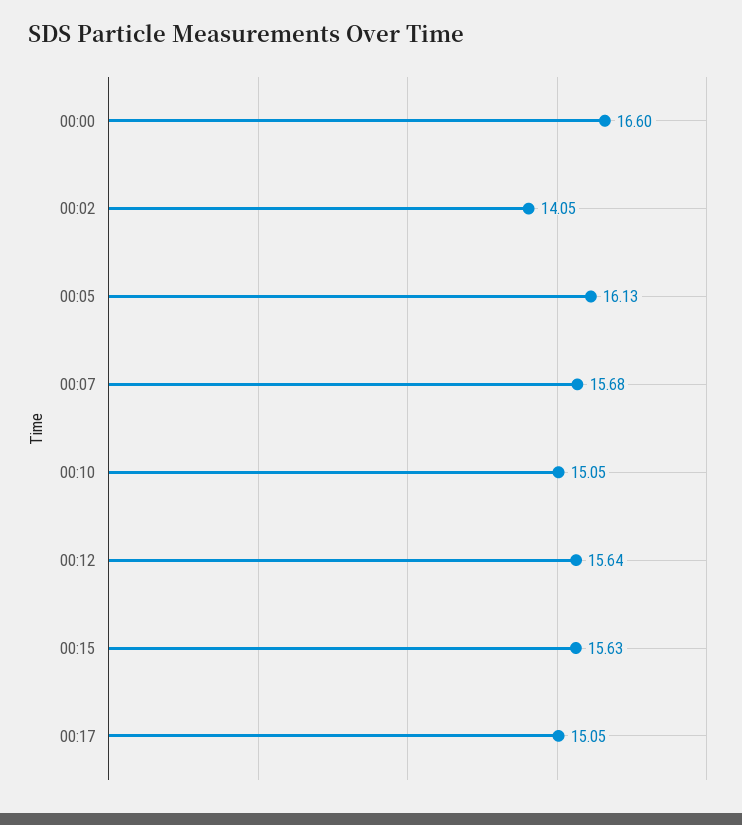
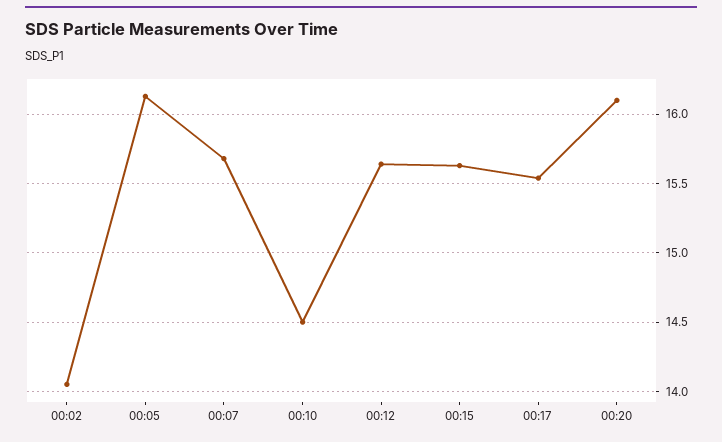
00:00: 16.6 -> none
00:10: 15.05 -> 14.5
00:17: 15.05 -> 15.55
00:20: none -> 16.1

